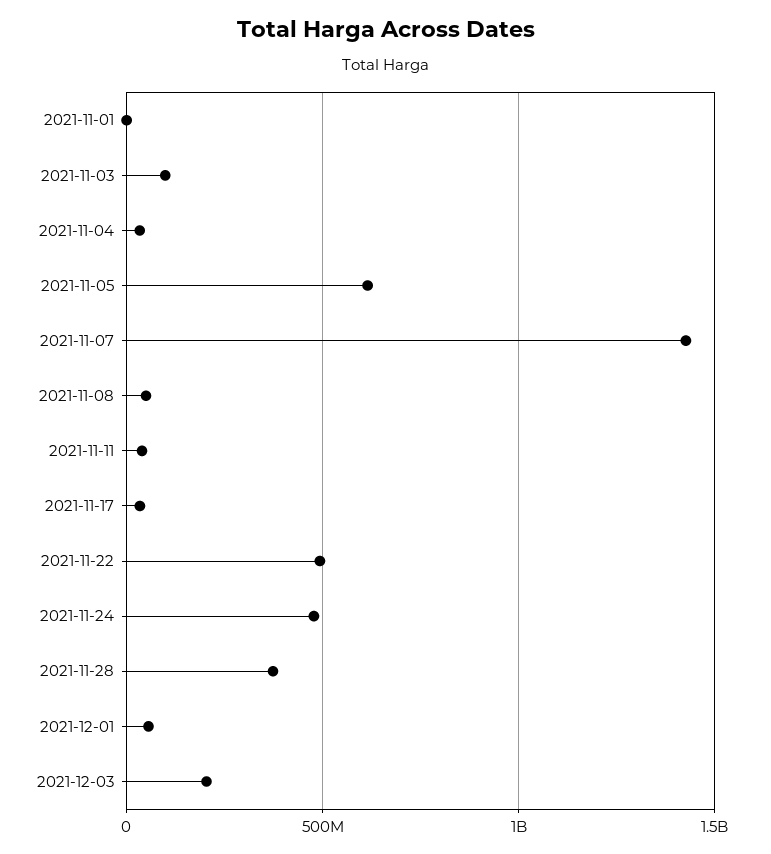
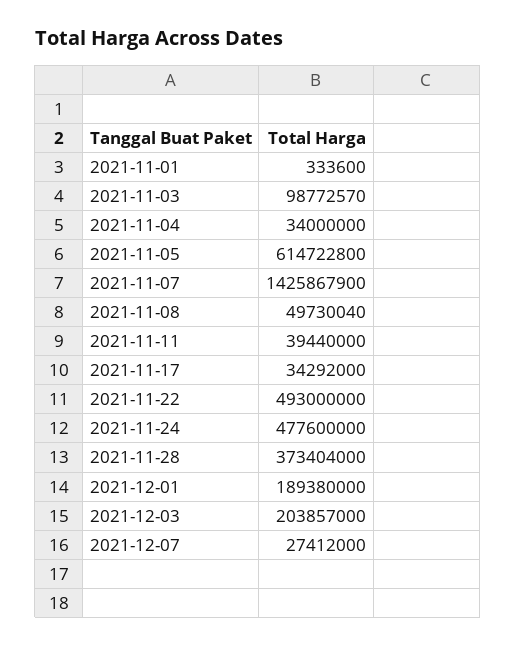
2021-12-01: 50000000 -> 189380000
2021-12-07: none -> 27412000

